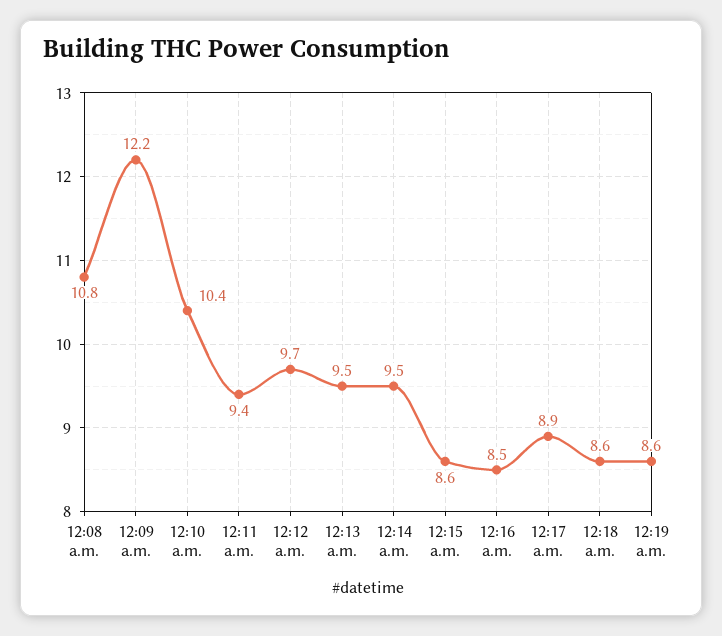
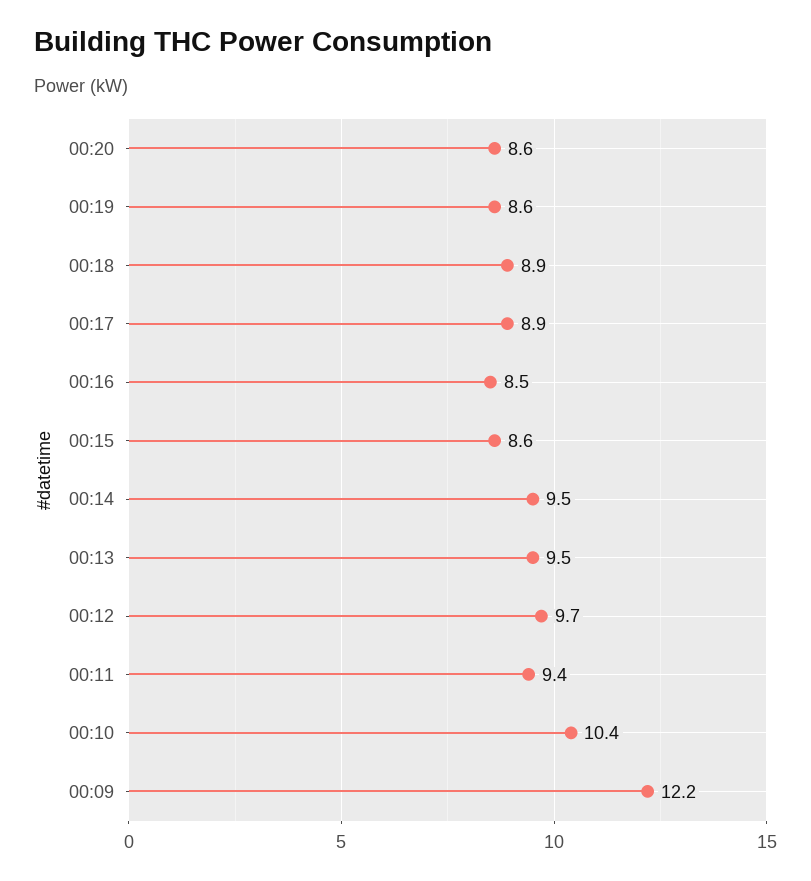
12:08 a.m.: 10.8 -> none
12:18 a.m.: 8.6 -> 8.9
00:20: none -> 8.6

